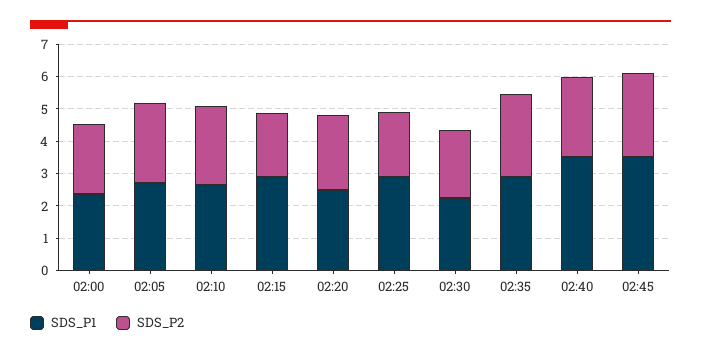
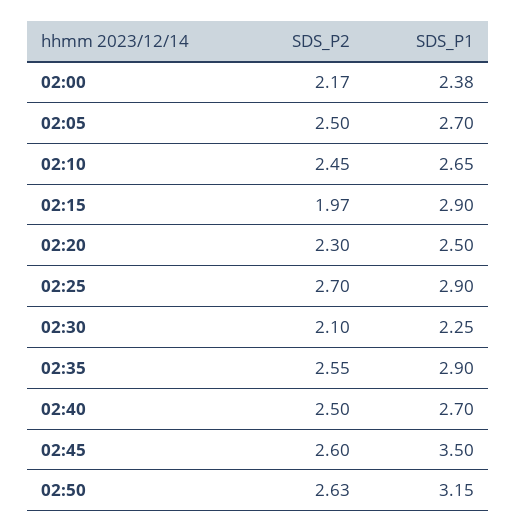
SDS_P2, 02:25: 2 -> 2.7
SDS_P1, 02:40: 3.5 -> 2.7
SDS_P2, 02:50: none -> 2.63
SDS_P1, 02:50: none -> 3.15

